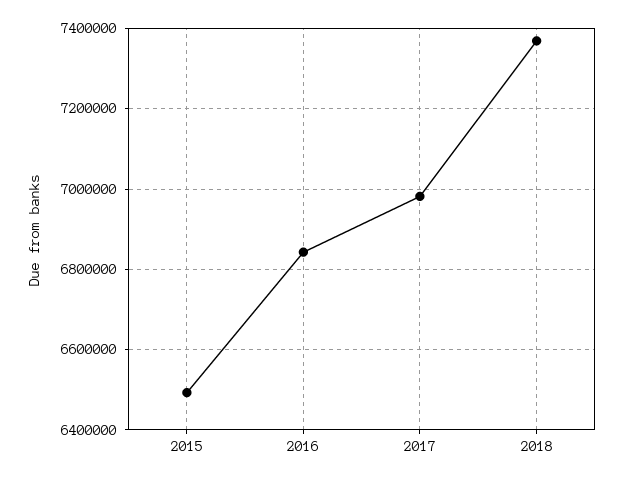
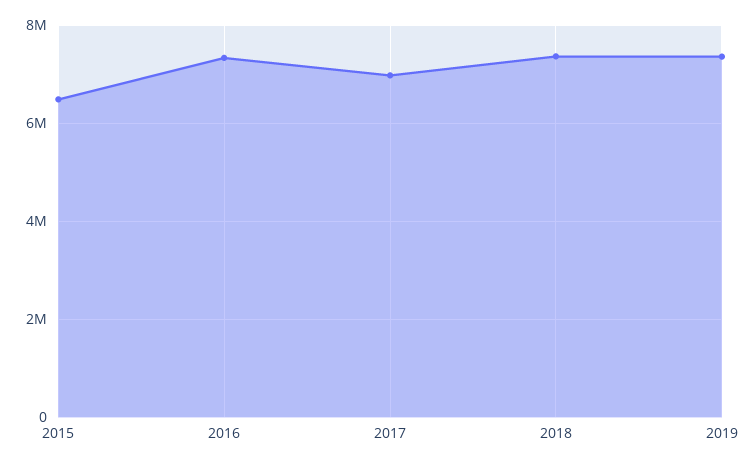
2016: 6840000 -> 7400000
2019: none -> 7400000

